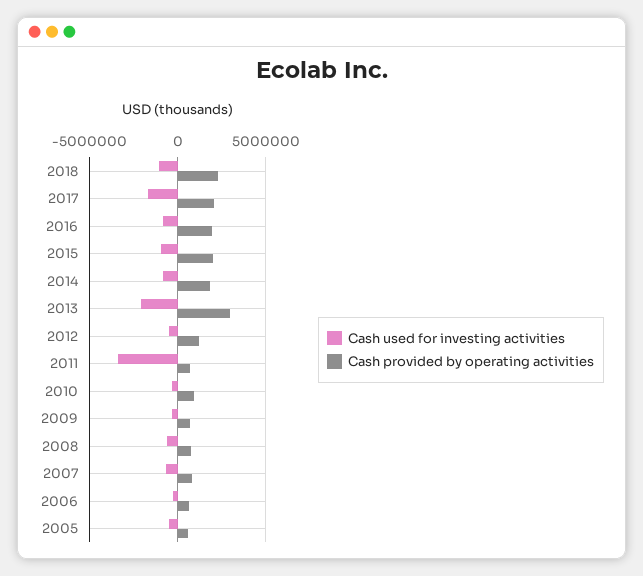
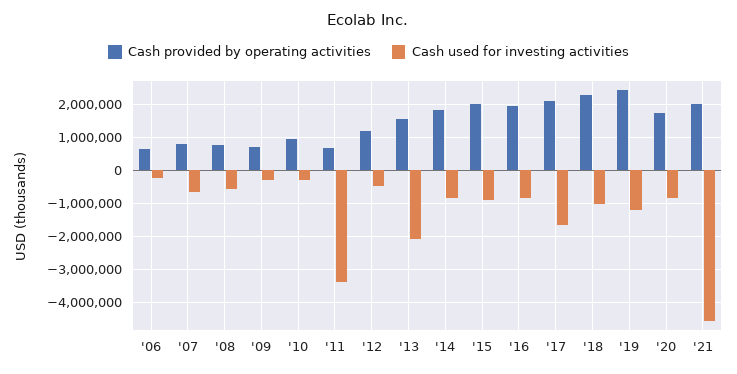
Cash provided by operating activities, 2013: 3000000 -> 1600000
Cash used for investing activities, 2005: -500000 -> none
Cash provided by operating activities, 2005: 500000 -> none
Cash provided by operating activities, '19: none -> 2400000
Cash used for investing activities, '19: none -> -1200000
Cash provided by operating activities, '20: none -> 1800000
Cash used for investing activities, '20: none -> -800000
Cash provided by operating activities, '21: none -> 2000000
Cash used for investing activities, '21: none -> -4600000

